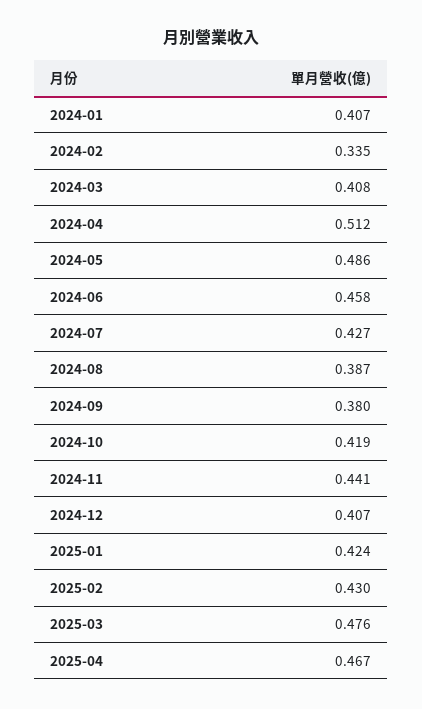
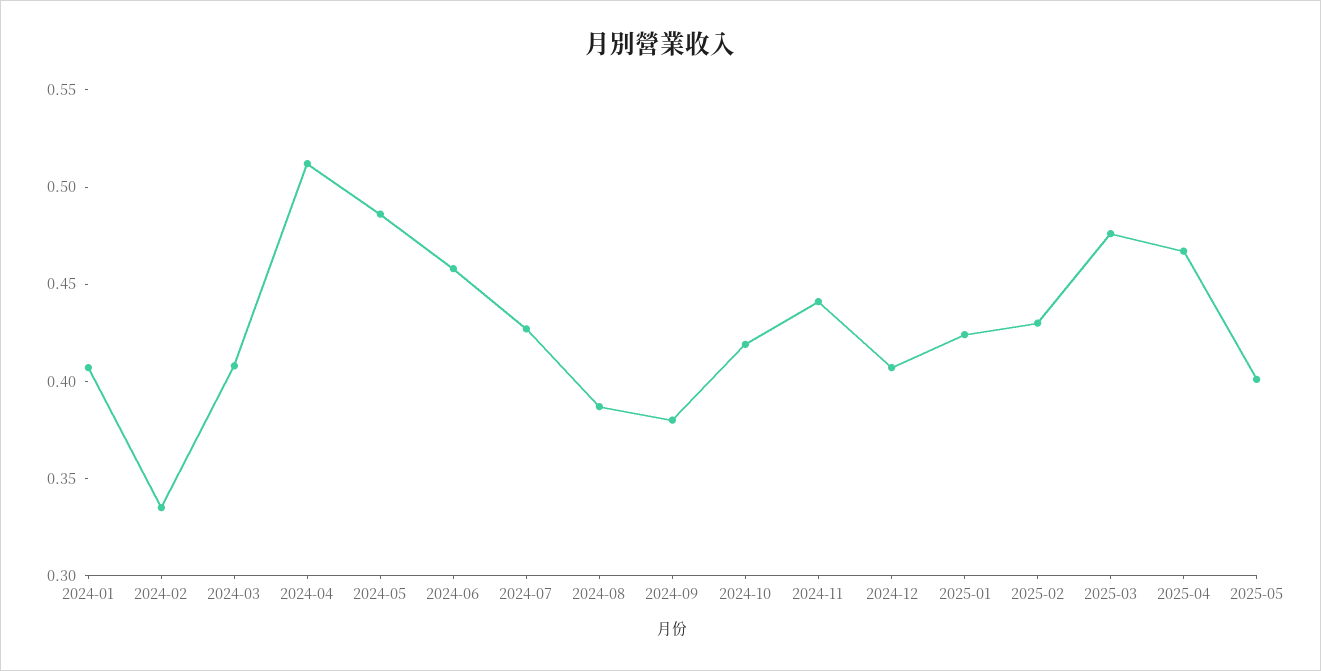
2025-05: none -> 0.4

